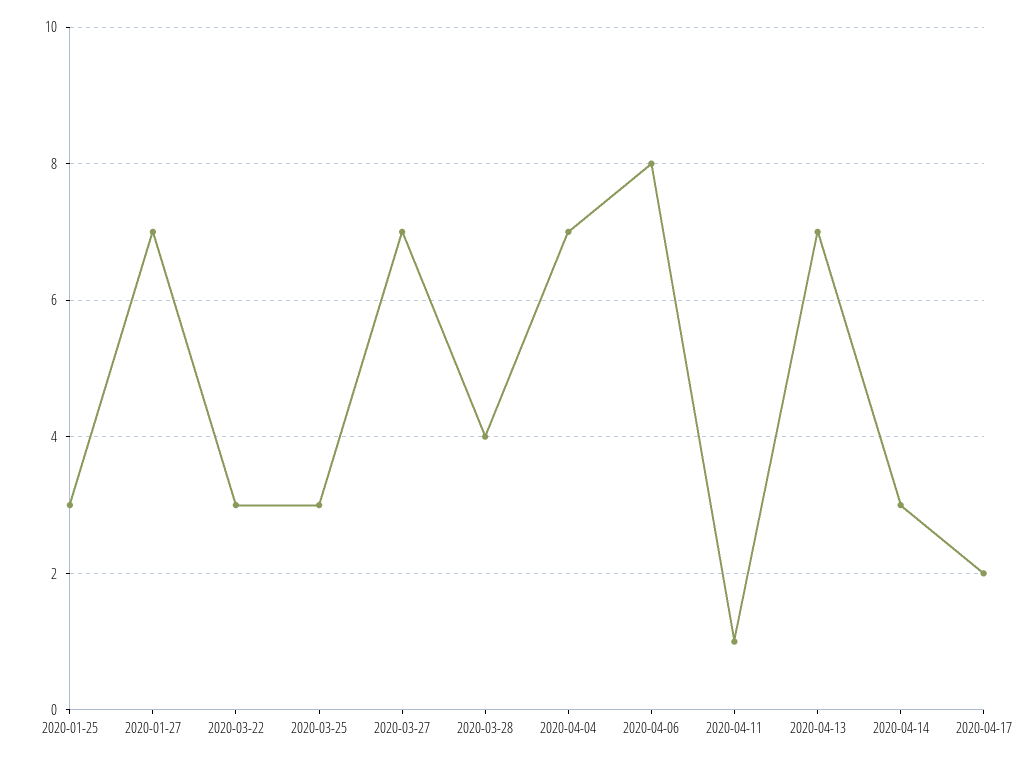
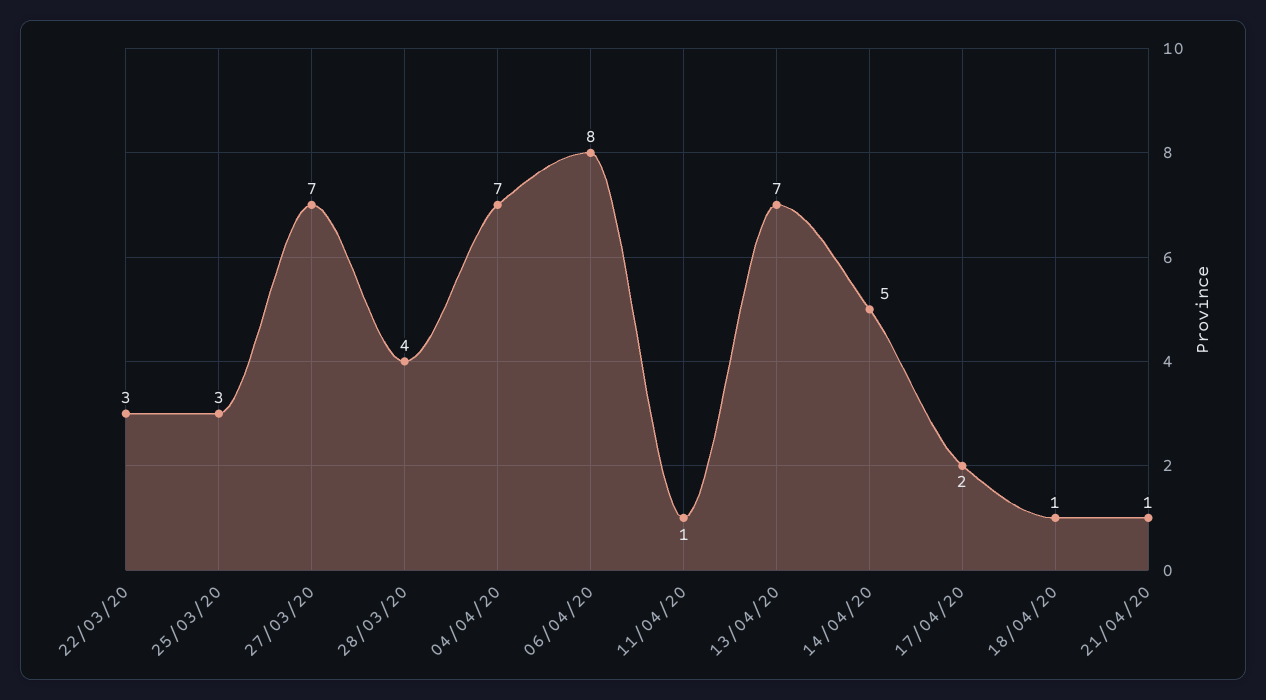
2020-01-25: 3 -> none
2020-01-27: 7 -> none
2020-04-14: 3 -> 5
18/04/20: none -> 1
21/04/20: none -> 1

